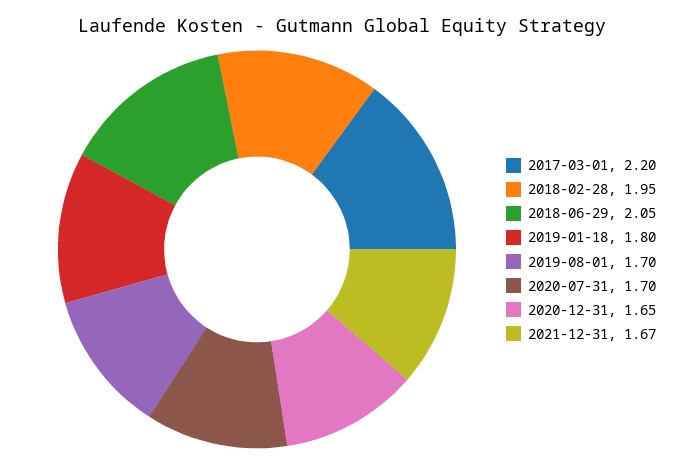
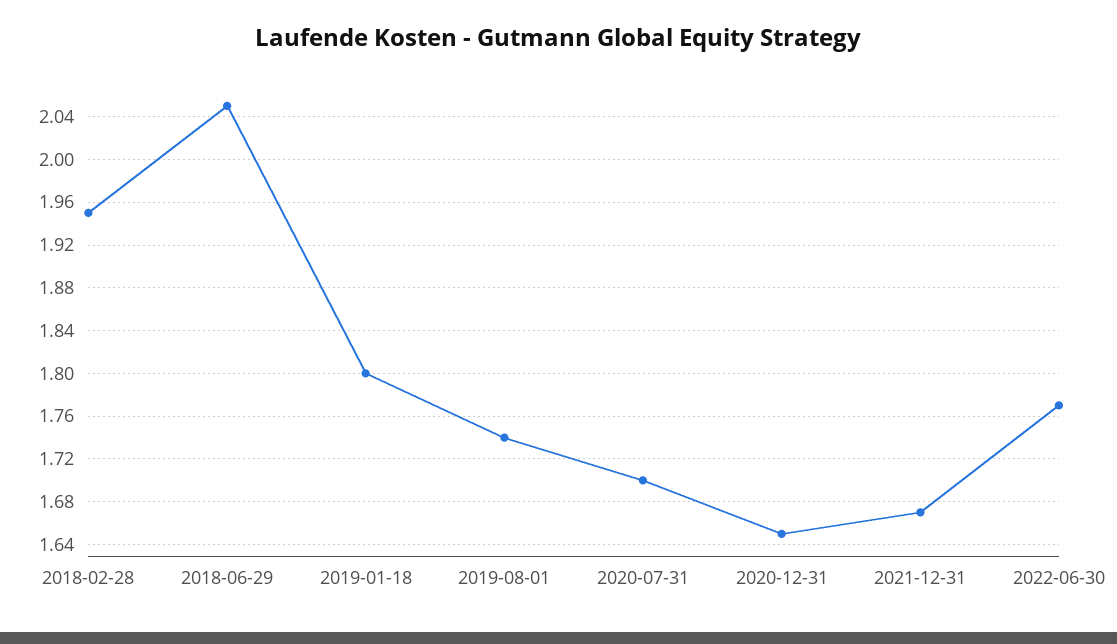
2017-03-01: 2.2 -> none
2019-08-01: 1.7 -> 1.74
2022-06-30: none -> 1.77

